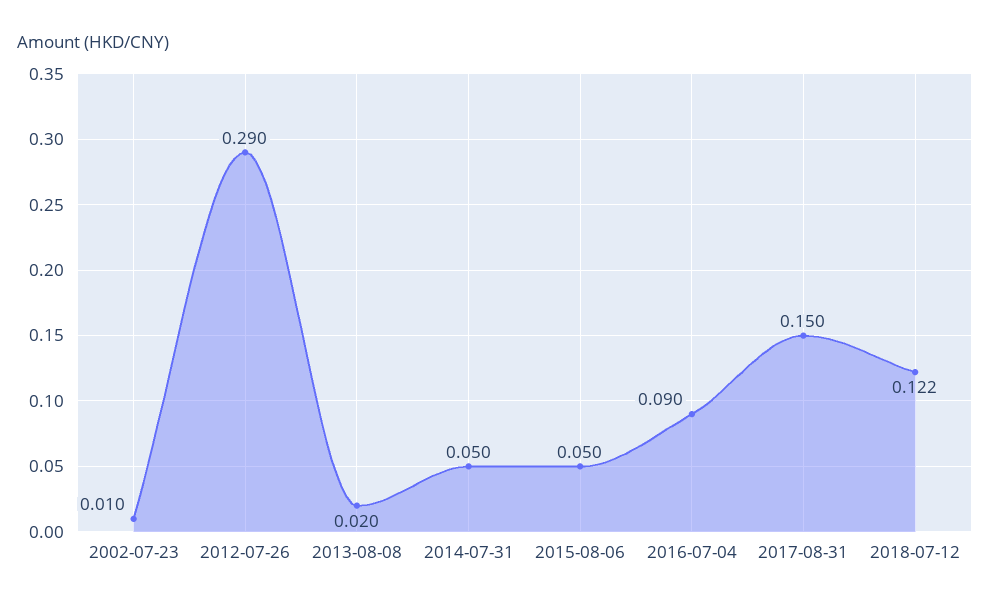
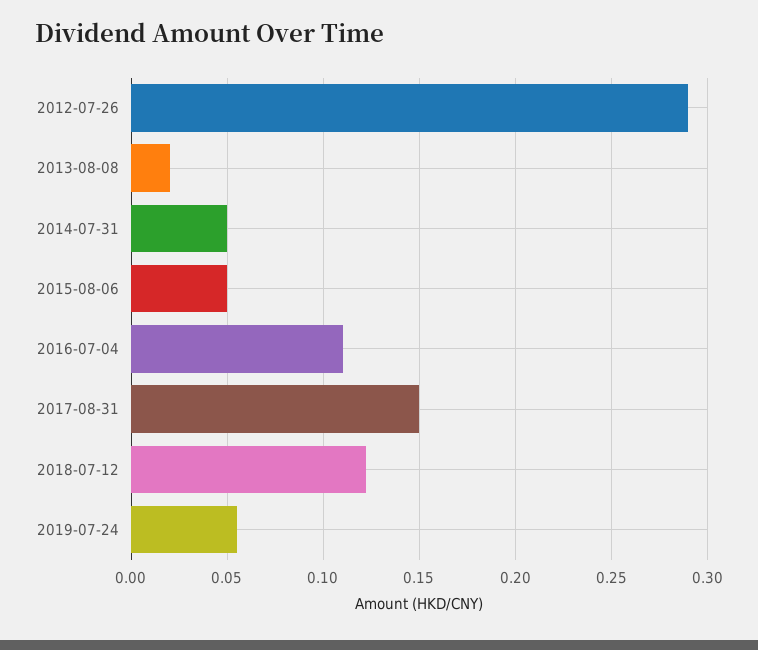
2002-07-23: 0.01 -> none
2016-07-04: 0.09 -> 0.11
2019-07-24: none -> 0.055

